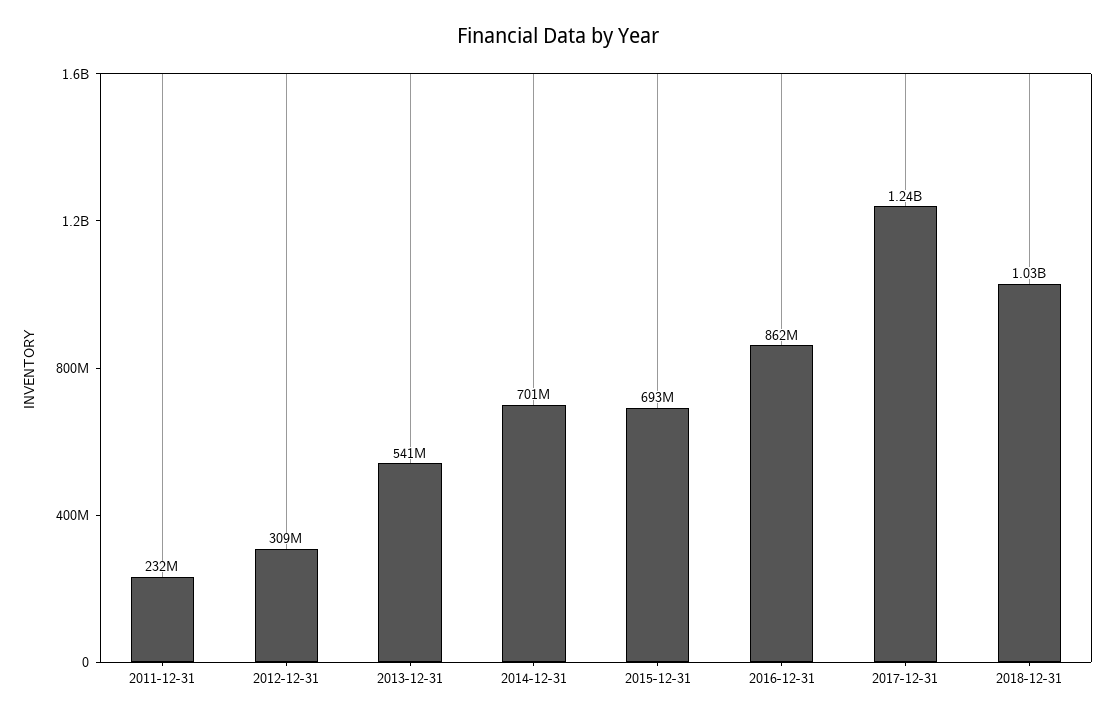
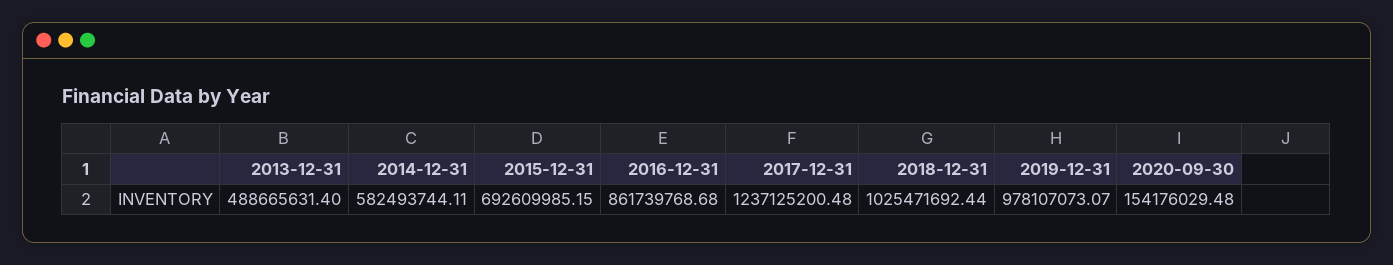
2011-12-31: 232000000 -> none
2012-12-31: 309000000 -> none
2013-12-31: 541000000 -> 488665631.4
2014-12-31: 701000000 -> 582493744.11
2019-12-31: none -> 978107073.07
2020-09-30: none -> 154176029.48

